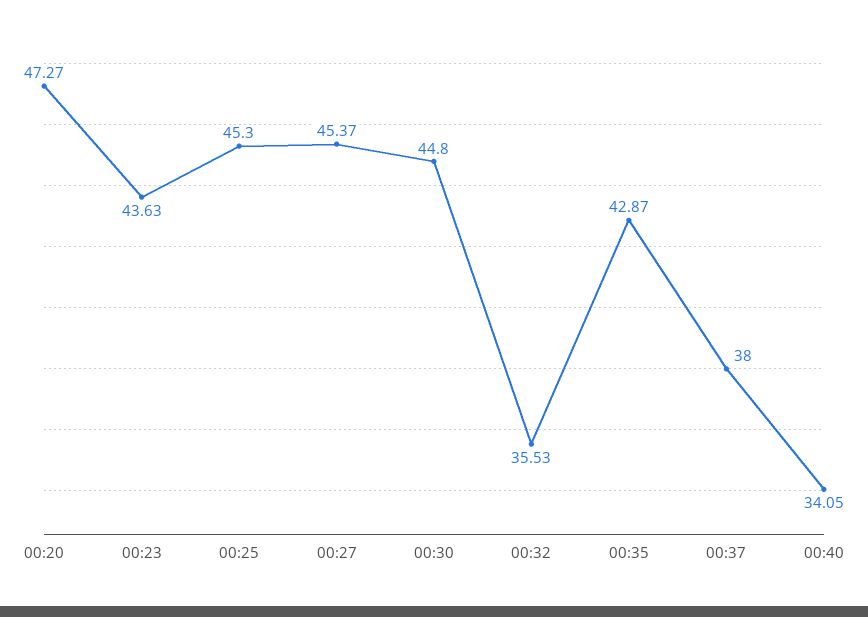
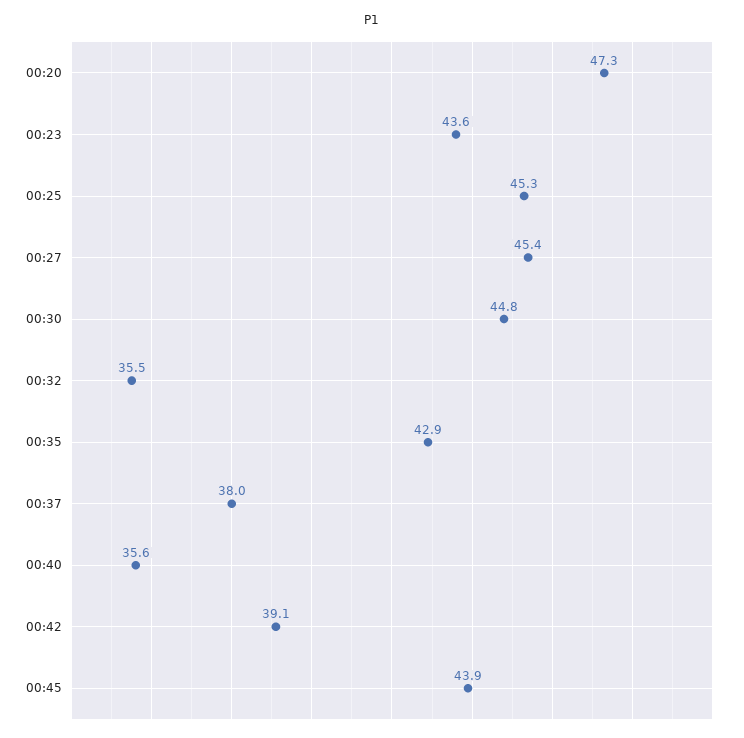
00:40: 34.05 -> 35.6
00:42: none -> 39.1
00:45: none -> 43.9

